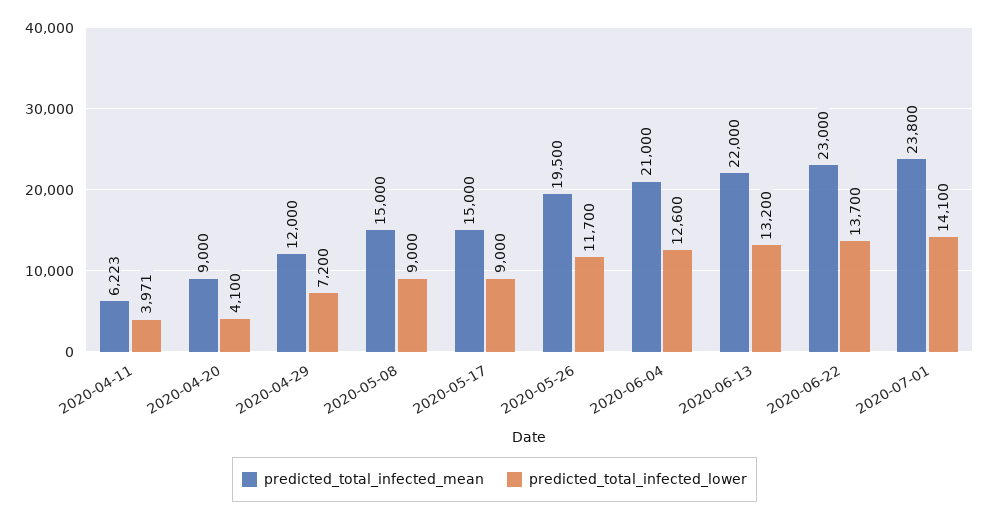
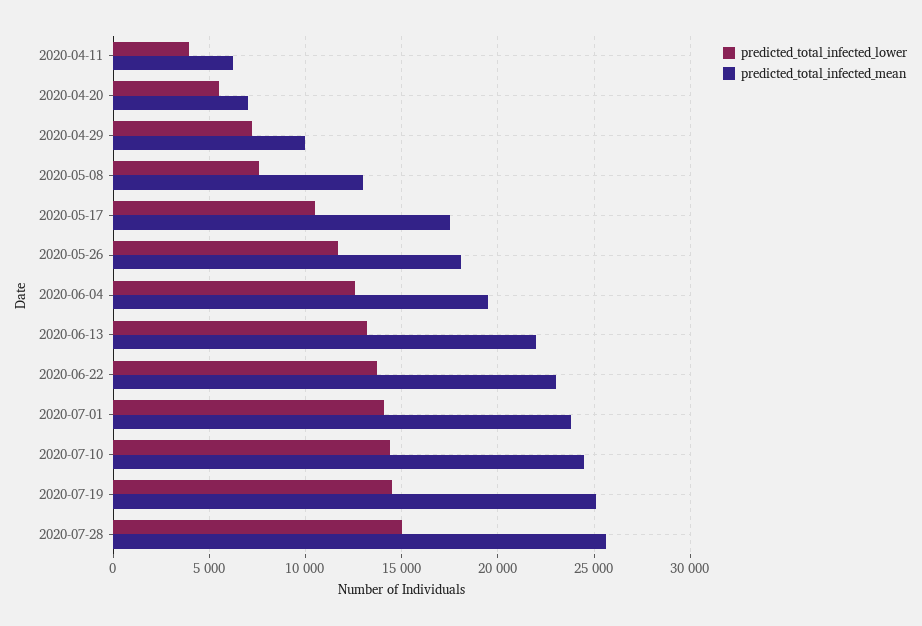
predicted_total_infected_mean, 2020-04-20: 9000 -> 7000
predicted_total_infected_lower, 2020-04-20: 4100 -> 5500
predicted_total_infected_mean, 2020-04-29: 12000 -> 10000
predicted_total_infected_mean, 2020-05-08: 15000 -> 13000
predicted_total_infected_lower, 2020-05-08: 9000 -> 7500
predicted_total_infected_mean, 2020-05-17: 15000 -> 17500
predicted_total_infected_lower, 2020-05-17: 9000 -> 10500
predicted_total_infected_mean, 2020-05-26: 19500 -> 18000
predicted_total_infected_mean, 2020-06-04: 21000 -> 19500
predicted_total_infected_lower, 2020-07-10: none -> 14500
predicted_total_infected_mean, 2020-07-10: none -> 24500
predicted_total_infected_lower, 2020-07-19: none -> 14500
predicted_total_infected_mean, 2020-07-19: none -> 25000
predicted_total_infected_lower, 2020-07-28: none -> 15000
predicted_total_infected_mean, 2020-07-28: none -> 25500

